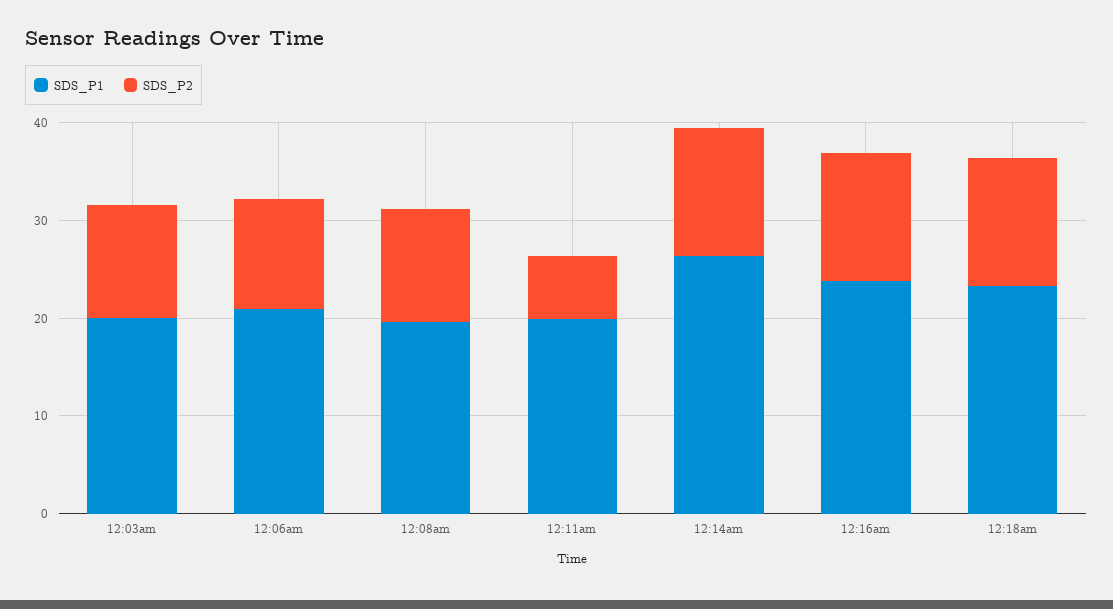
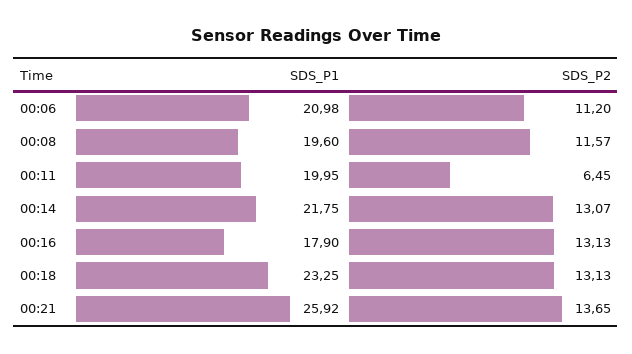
SDS_P1, 12:03am: 20 -> none
SDS_P2, 12:03am: 12 -> none
SDS_P1, 12:14am: 26 -> 21.75
SDS_P1, 12:16am: 24 -> 17.9
SDS_P1, 00:21: none -> 25.92
SDS_P2, 00:21: none -> 13.65

